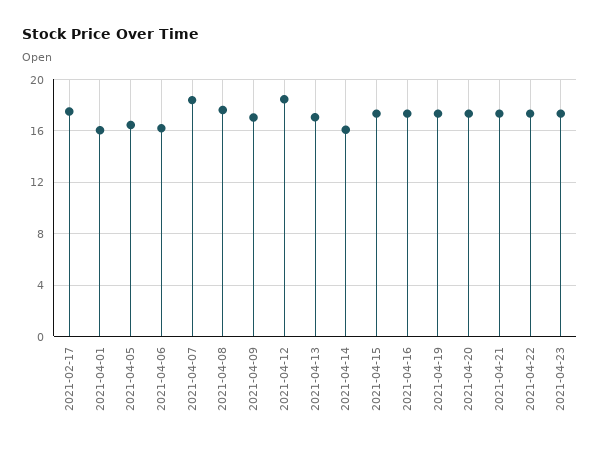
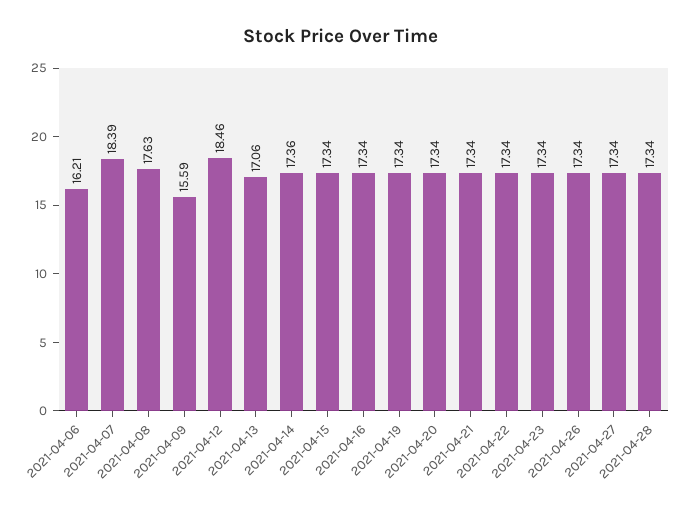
2021-02-17: 17.5 -> none
2021-04-01: 16 -> none
2021-04-05: 16.5 -> none
2021-04-09: 17 -> 15.59
2021-04-14: 16 -> 17.36
2021-04-26: none -> 17.34
2021-04-27: none -> 17.34
2021-04-28: none -> 17.34

